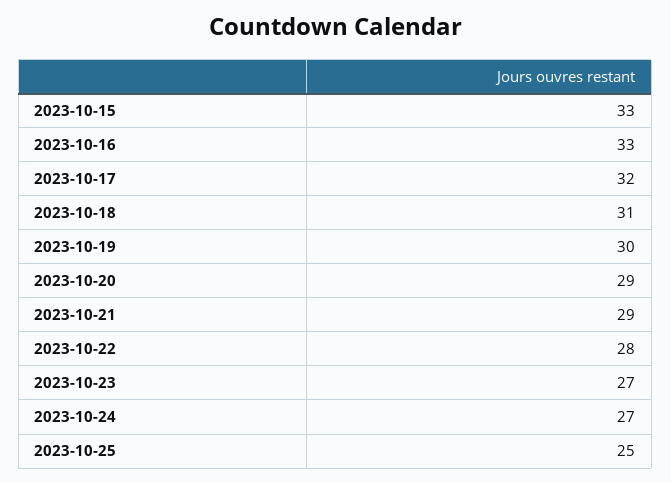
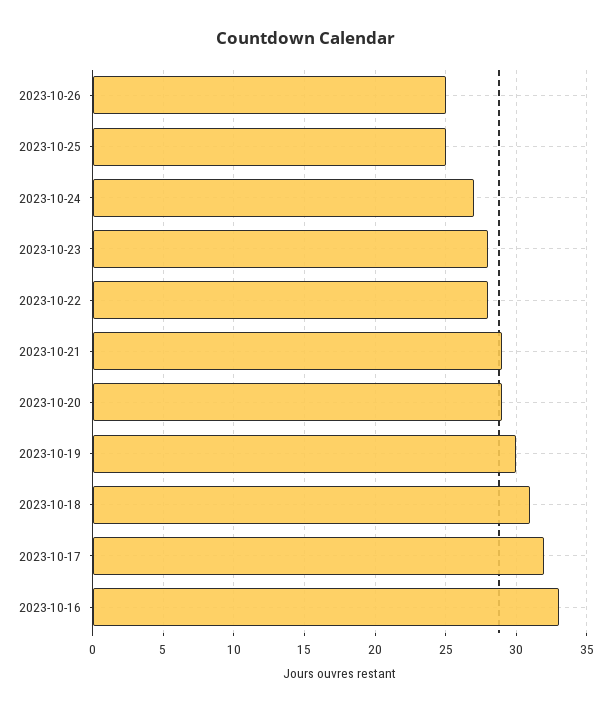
2023-10-15: 33 -> none
2023-10-23: 27 -> 28
2023-10-26: none -> 25

